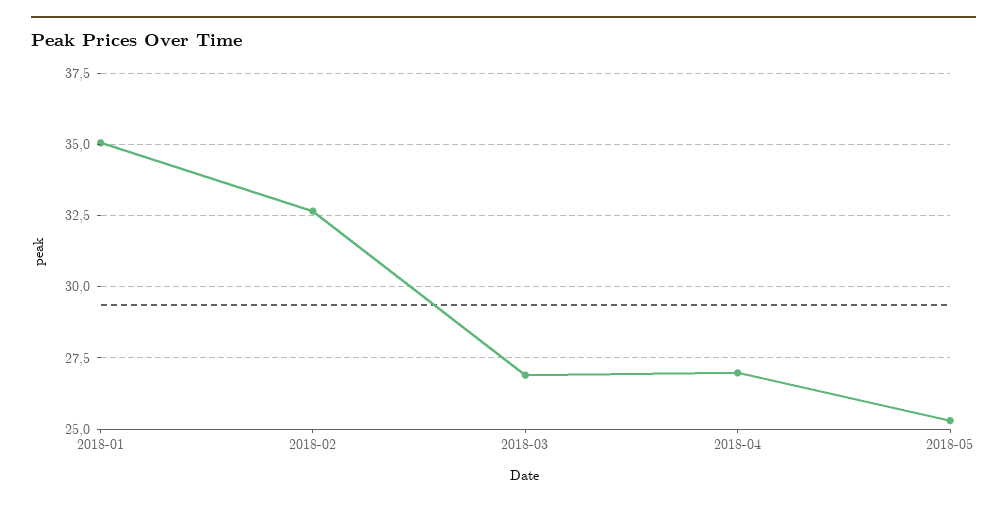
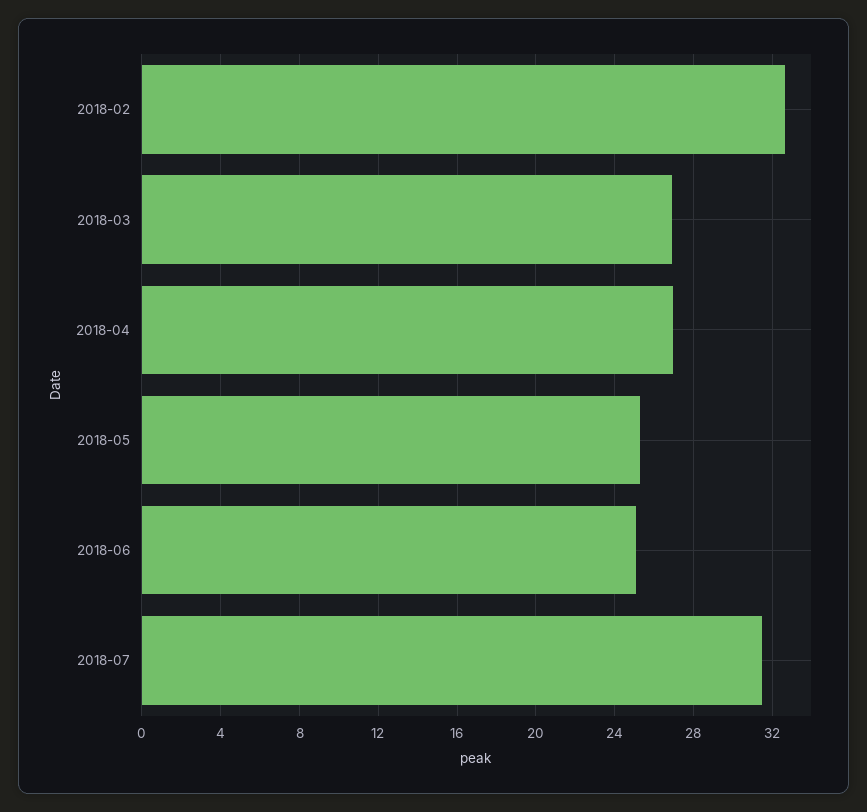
2018-01: 35 -> none
2018-06: none -> 25
2018-07: none -> 31.5

